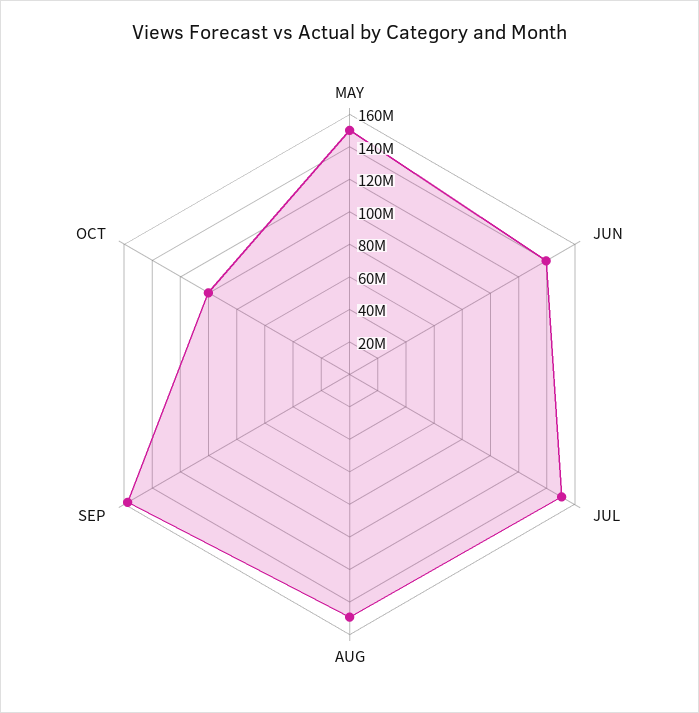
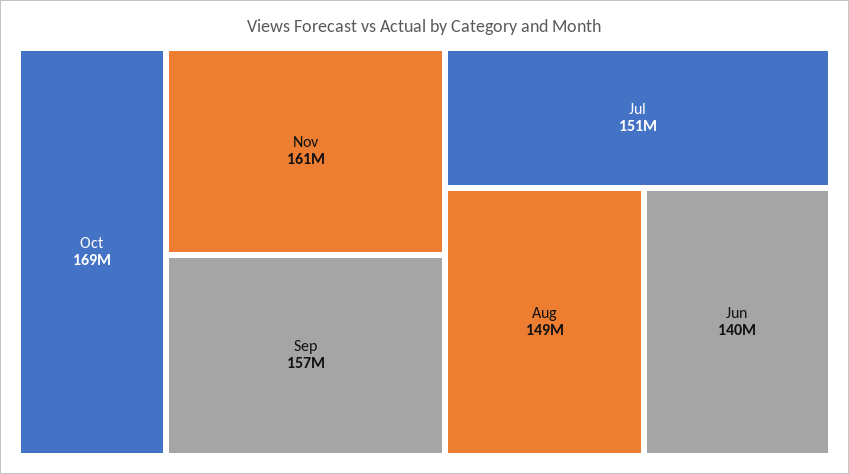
MAY: 150000000 -> none
OCT: 100000000 -> 169000000
Nov: none -> 161000000

